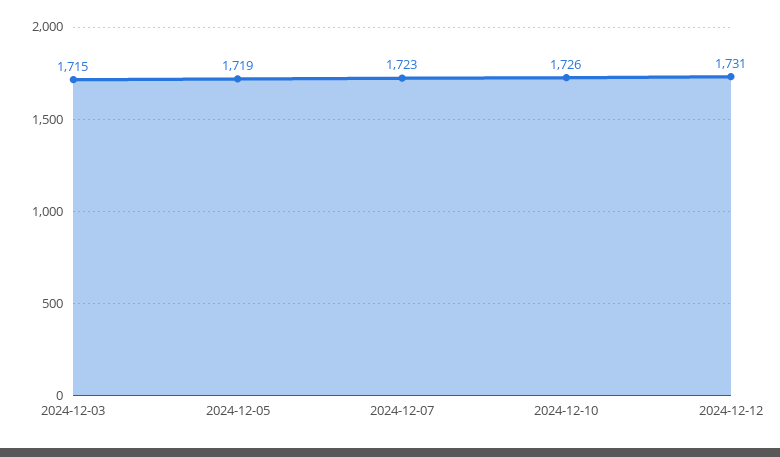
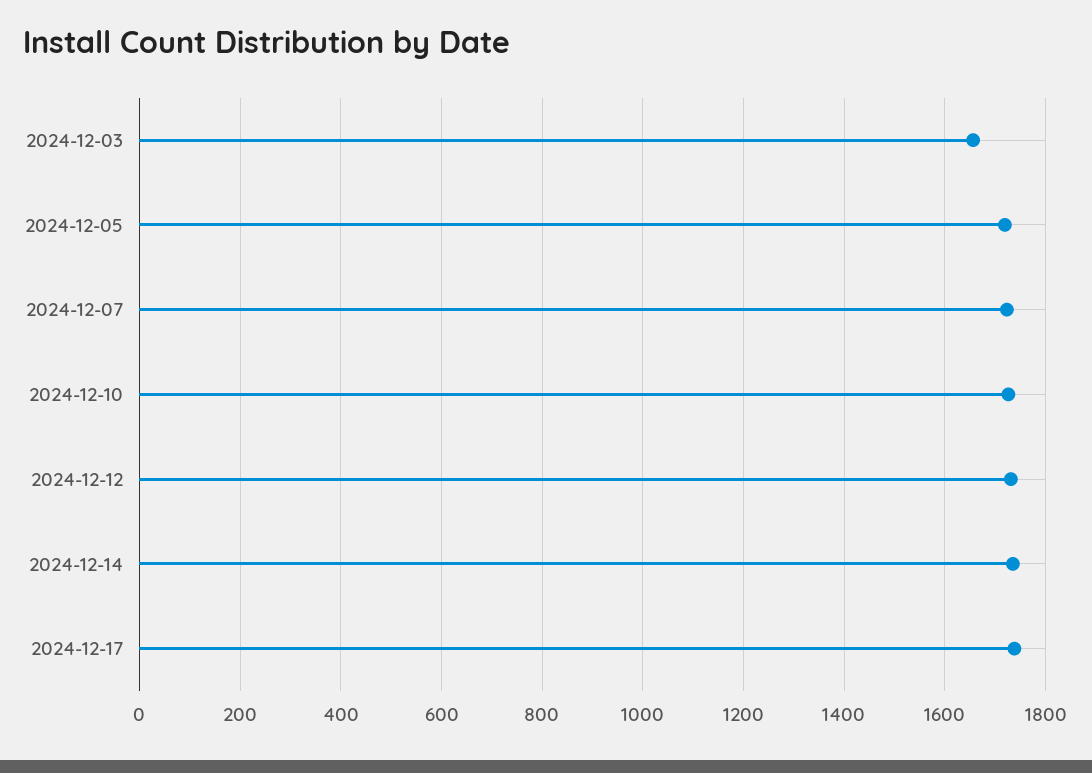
2024-12-03: 1715 -> 1660
2024-12-14: none -> 1740
2024-12-17: none -> 1740

